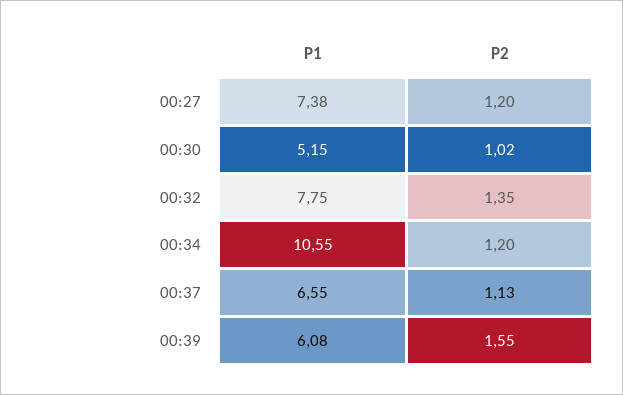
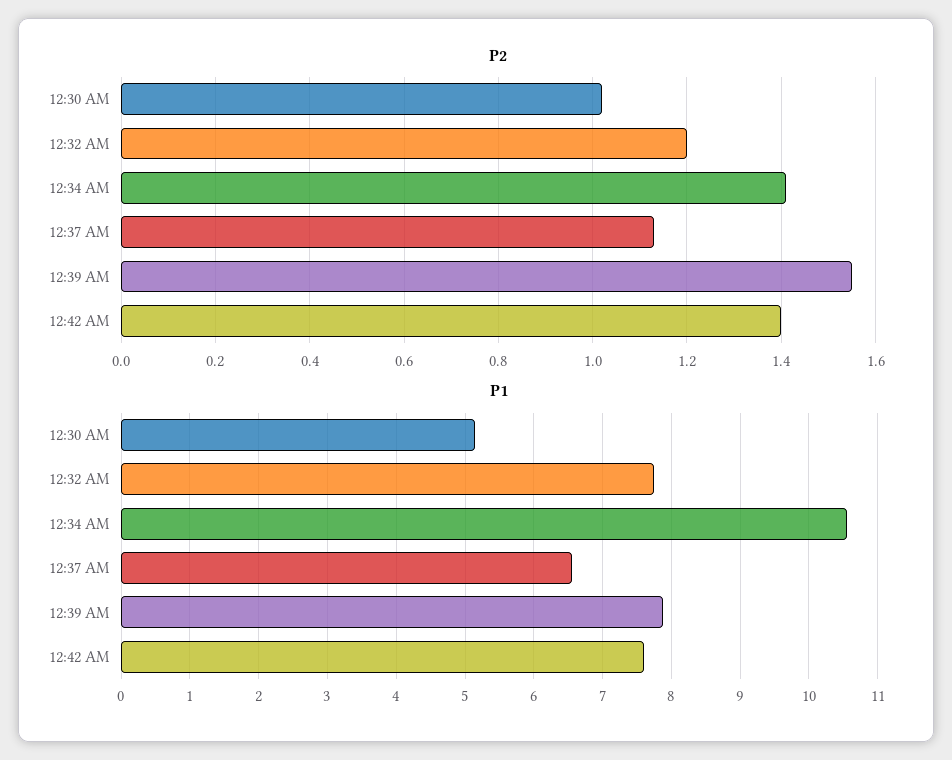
P1, 00:27: 7.38 -> none
P2, 00:27: 1.2 -> none
P2, 00:32: 1.35 -> 1.2
P2, 00:34: 1.2 -> 1.4
P1, 00:39: 6.08 -> 7.9
P2, 12:42 AM: none -> 1.4
P1, 12:42 AM: none -> 7.6

